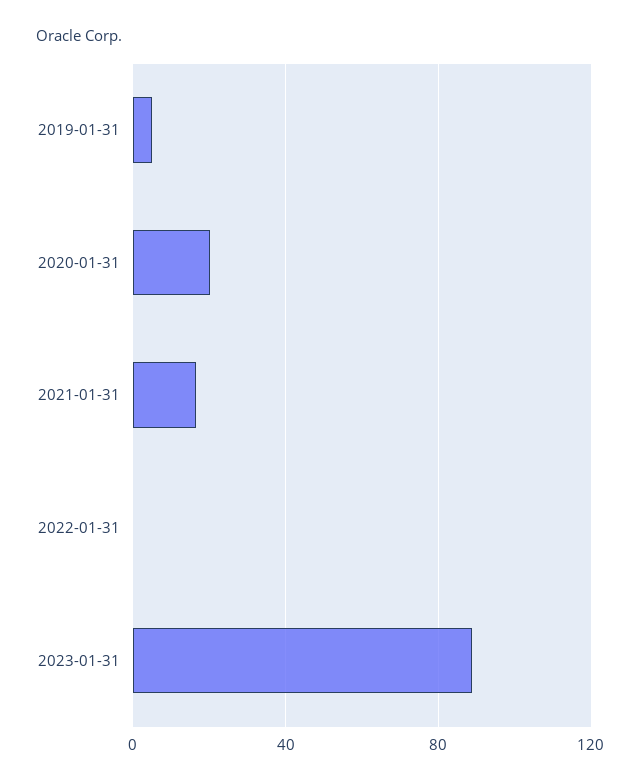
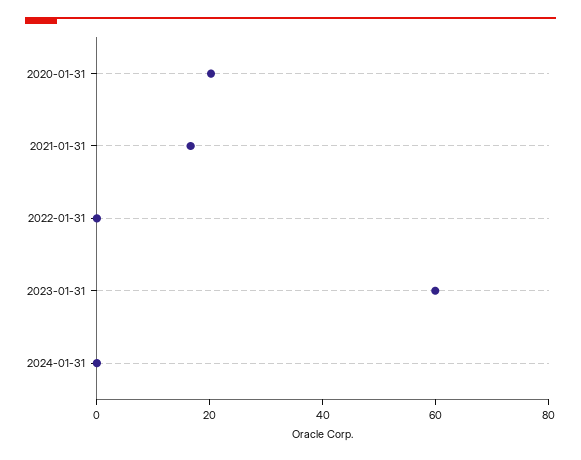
2019-01-31: 5 -> none
2023-01-31: 90 -> 60
2024-01-31: none -> 0

